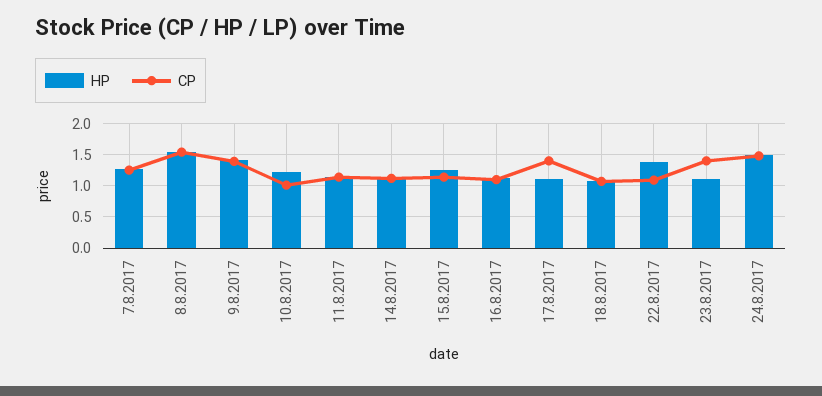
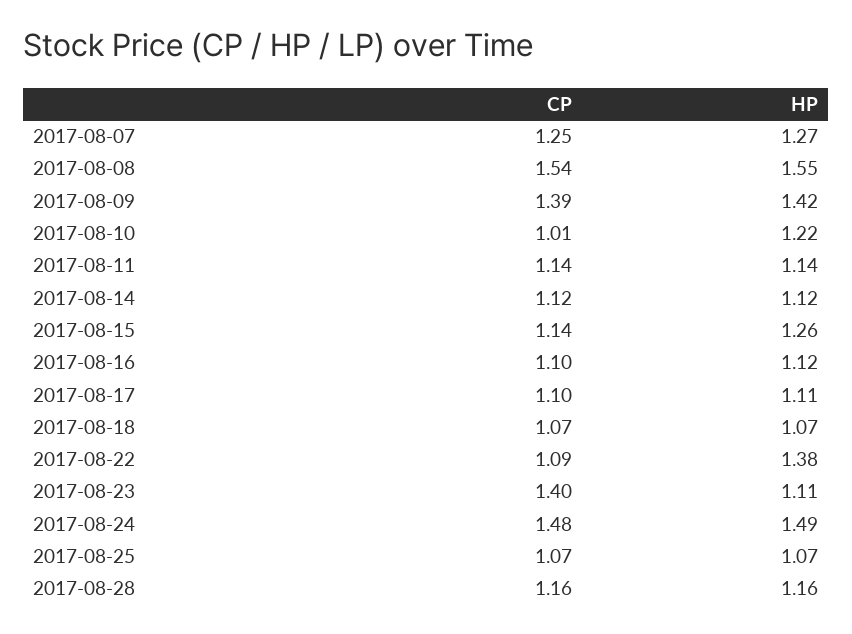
CP, 17.8.2017: 1.4 -> 1.1
CP, 2017-08-25: none -> 1.07
HP, 2017-08-25: none -> 1.07
CP, 2017-08-28: none -> 1.16
HP, 2017-08-28: none -> 1.16

